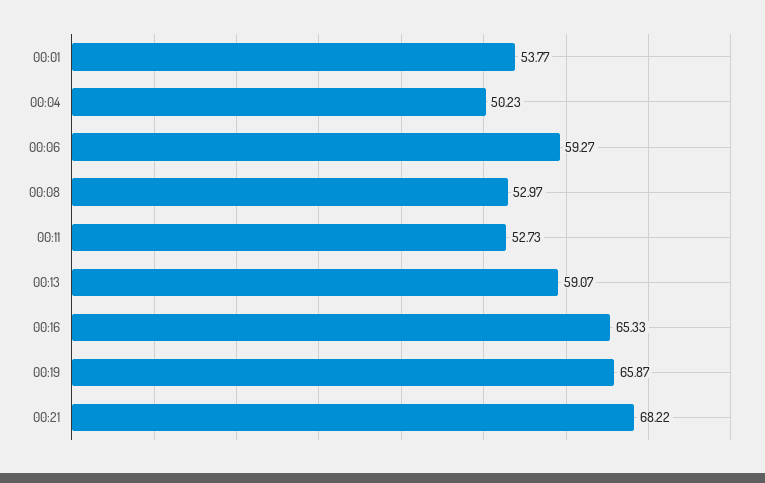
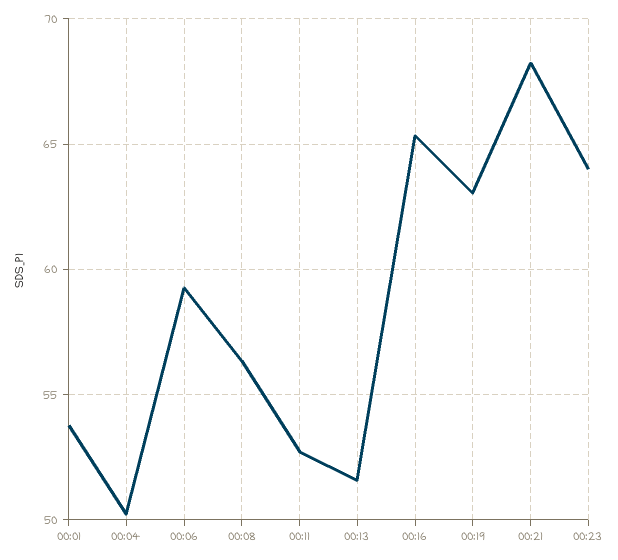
00:08: 52.97 -> 56.5
00:13: 59.07 -> 51.5
00:19: 65.87 -> 63
00:23: none -> 64

